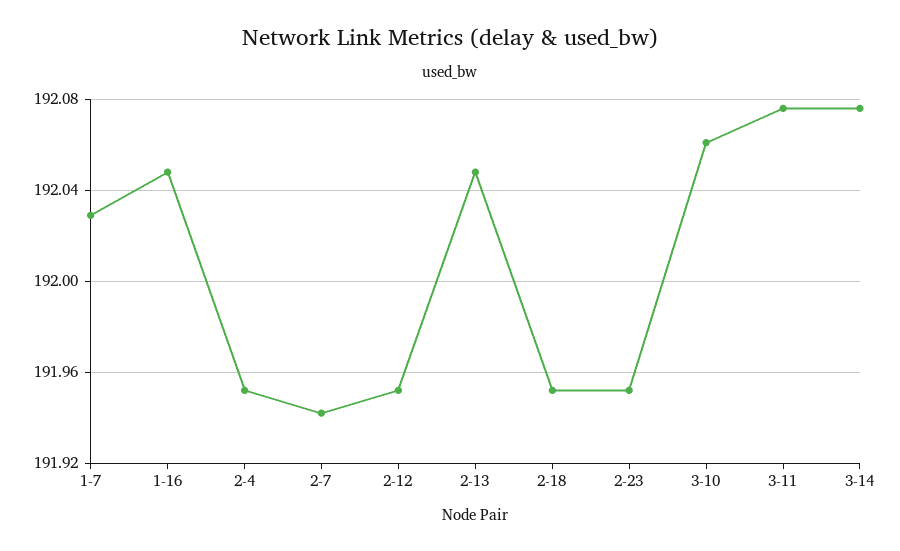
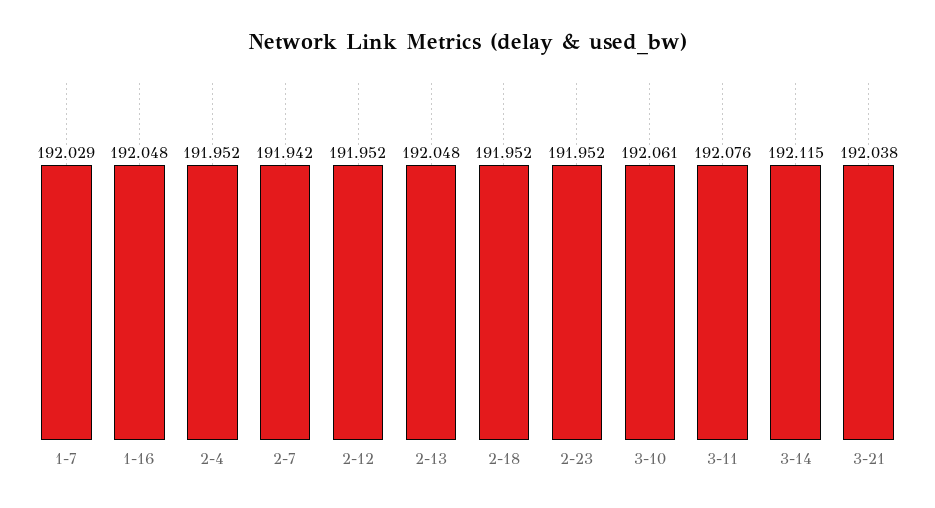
3-14: 192.075 -> 192.115
3-21: none -> 192.038

